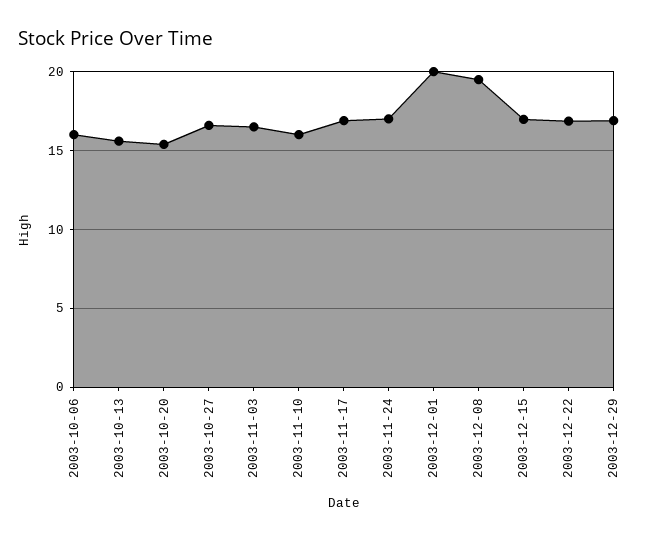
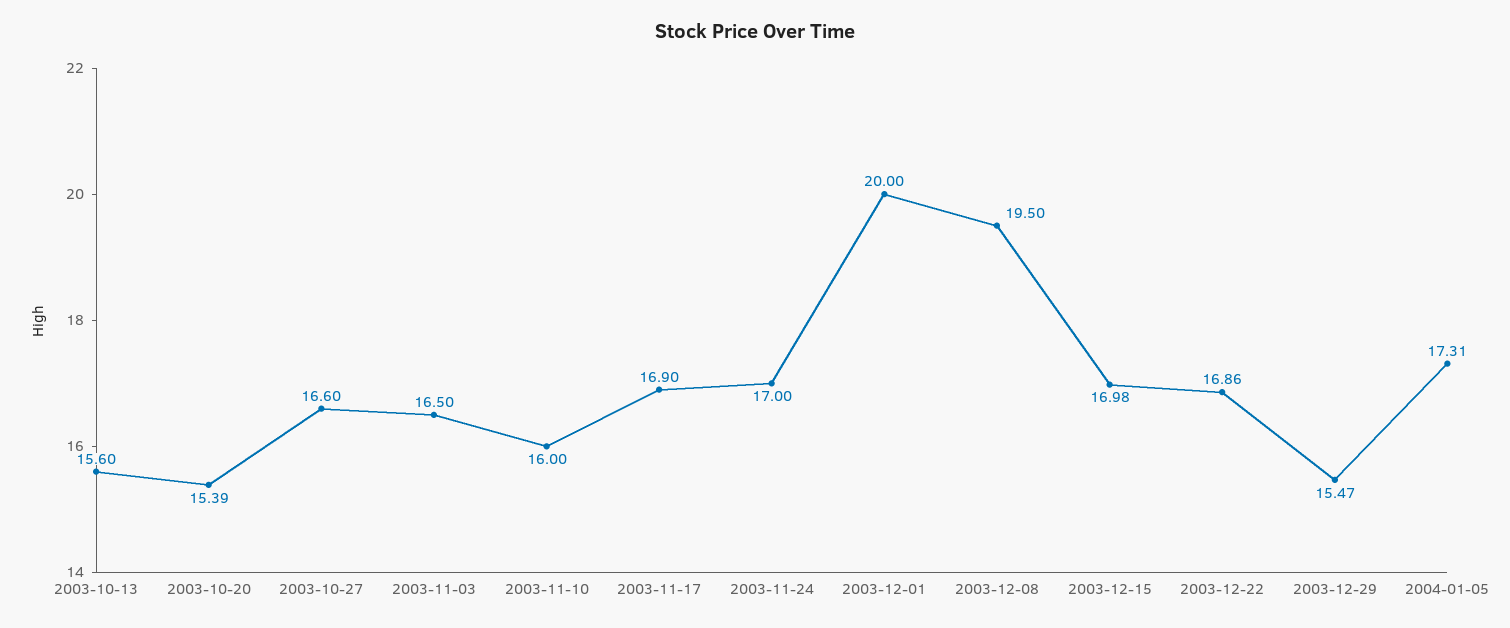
2003-10-06: 16 -> none
2003-12-29: 17 -> 15.47
2004-01-05: none -> 17.31

